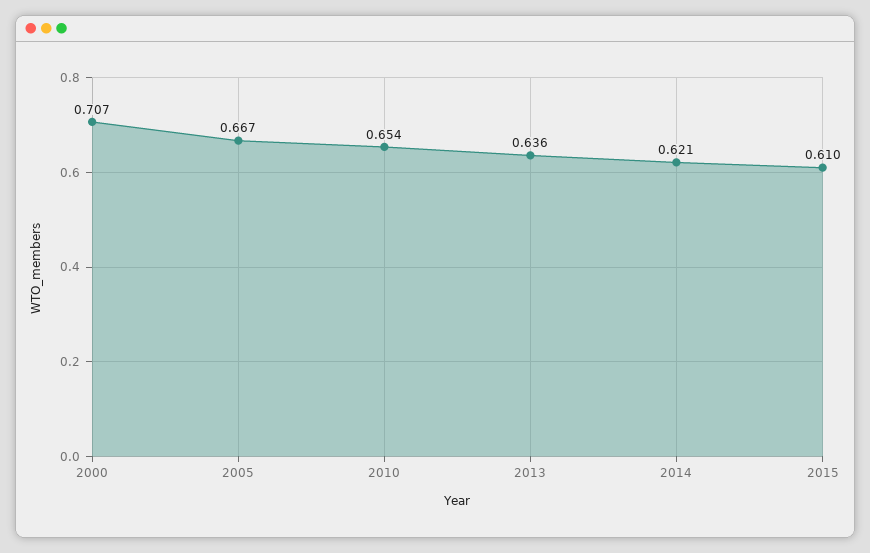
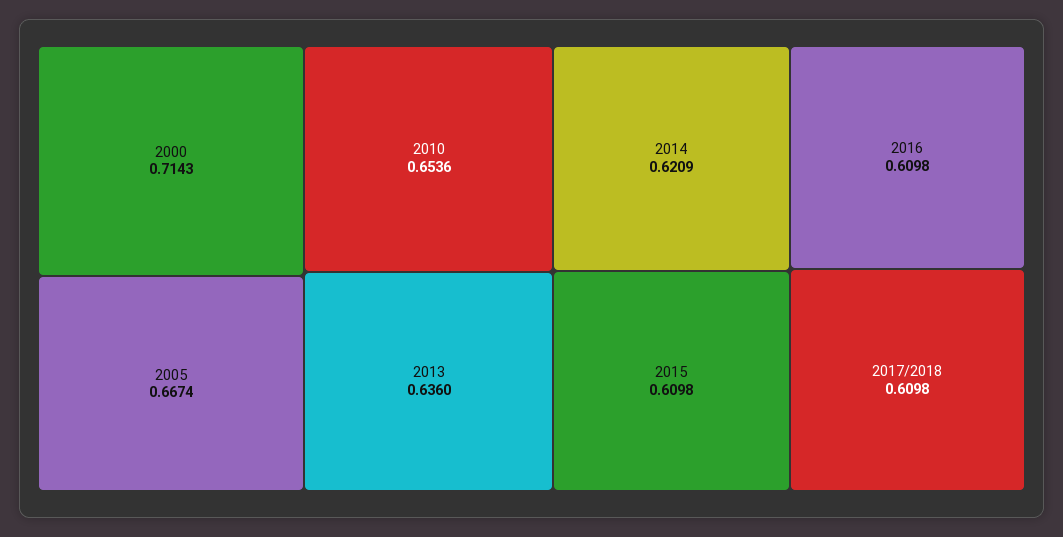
2000: 0.707 -> 0.7143
2016: none -> 0.6098
2017/2018: none -> 0.6098

